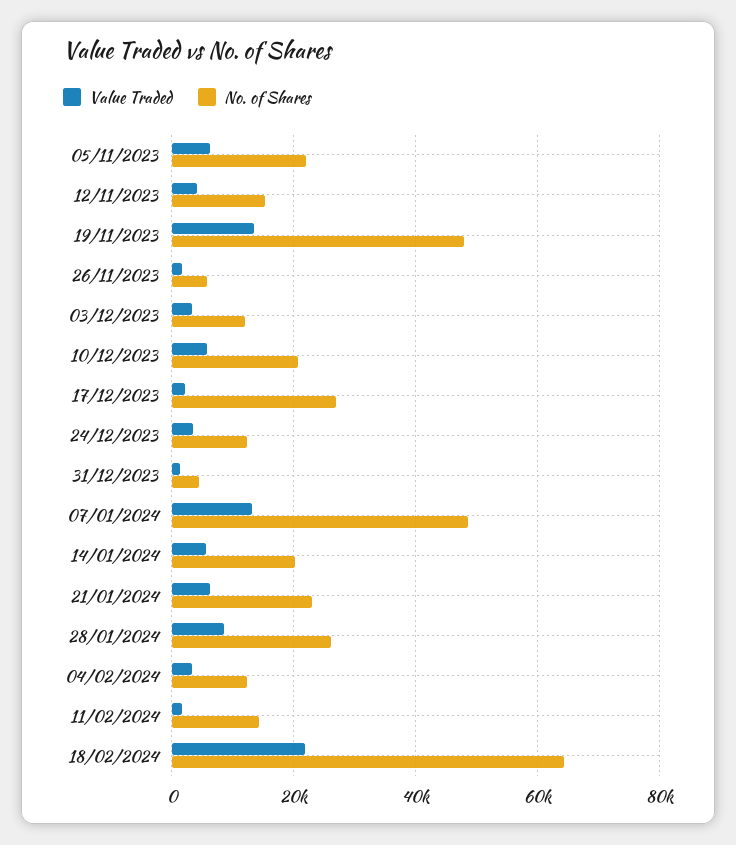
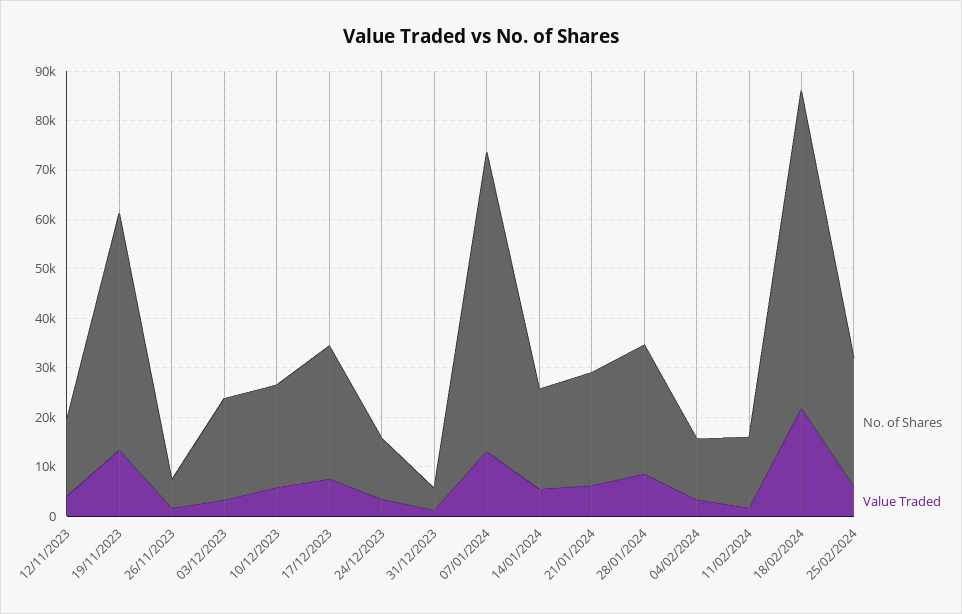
Value Traded, 05/11/2023: 6000 -> none
No. of Shares, 05/11/2023: 22000 -> none
No. of Shares, 03/12/2023: 12000 -> 20000
Value Traded, 17/12/2023: 2000 -> 8000
No. of Shares, 07/01/2024: 48000 -> 60000
No. of Shares, 25/02/2024: none -> 26000
Value Traded, 25/02/2024: none -> 6000

